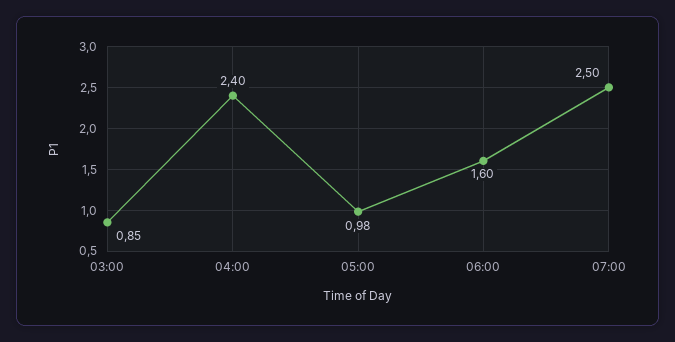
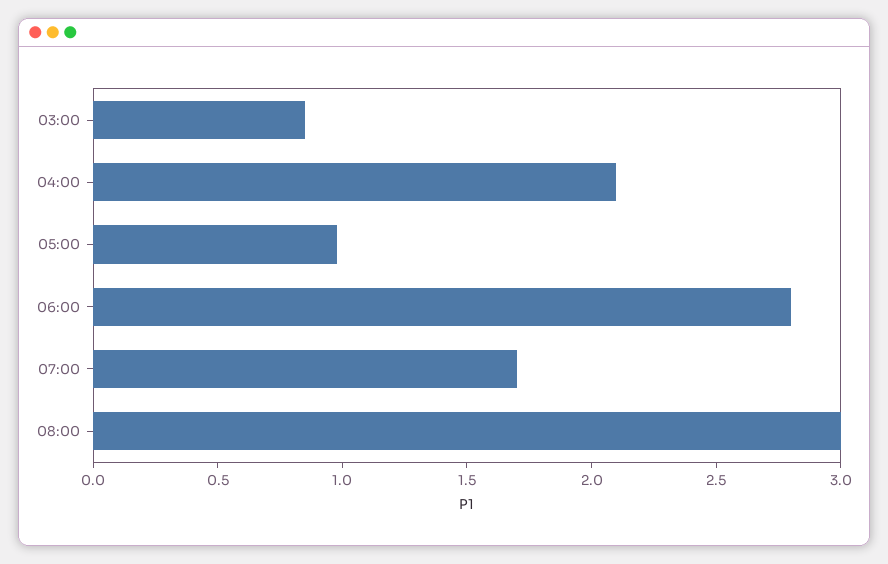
04:00: 2.4 -> 2.1
06:00: 1.6 -> 2.8
07:00: 2.5 -> 1.7
08:00: none -> 3

